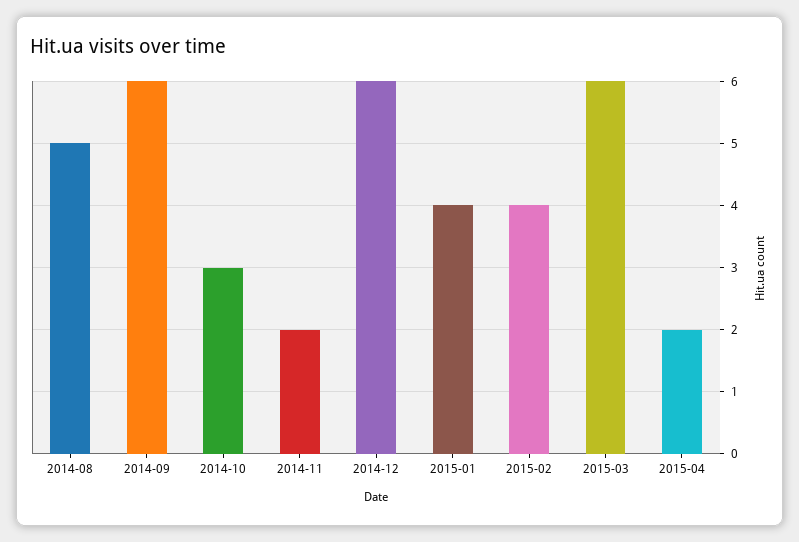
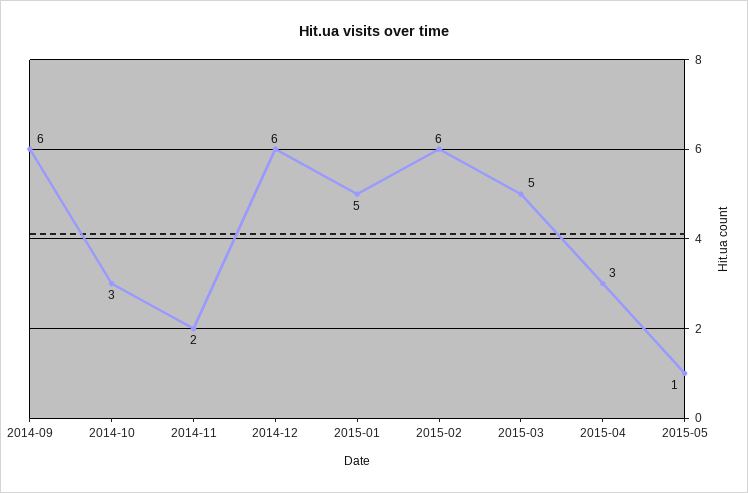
2014-08: 5 -> none
2015-01: 4 -> 5
2015-02: 4 -> 6
2015-03: 6 -> 5
2015-04: 2 -> 3
2015-05: none -> 1

